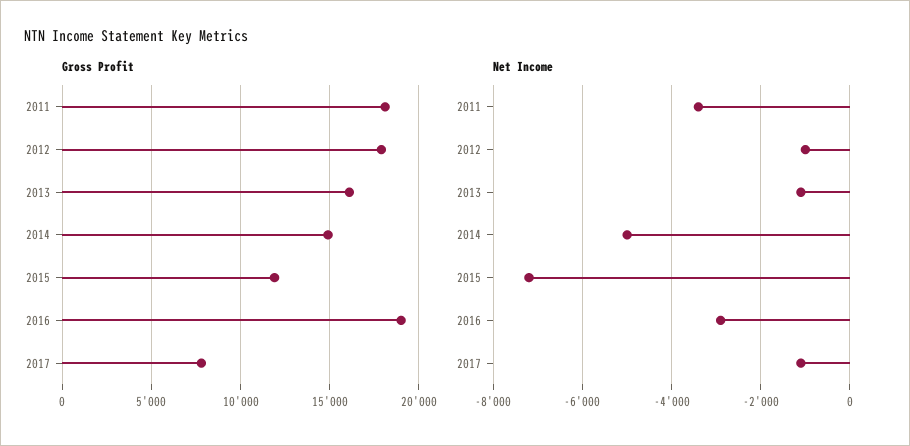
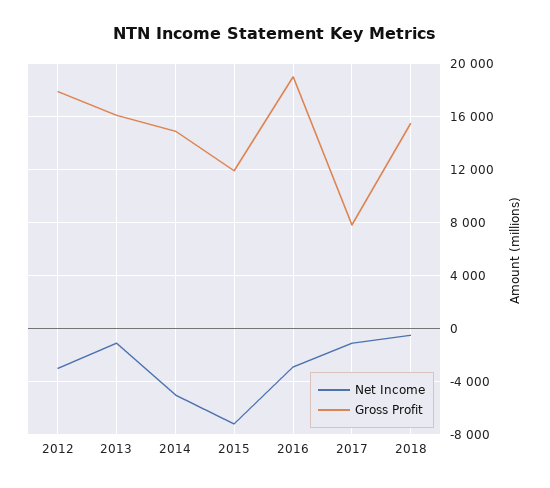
Gross Profit, 2011: 18000 -> none
Net Income, 2011: -3400 -> none
Net Income, 2012: -1000 -> -3000
Net Income, 2018: none -> -500
Gross Profit, 2018: none -> 15500

